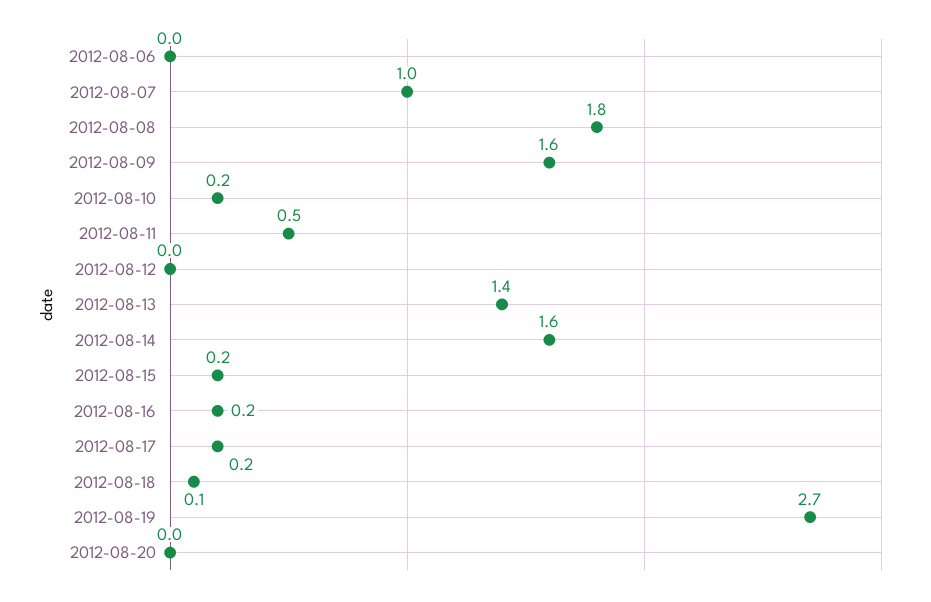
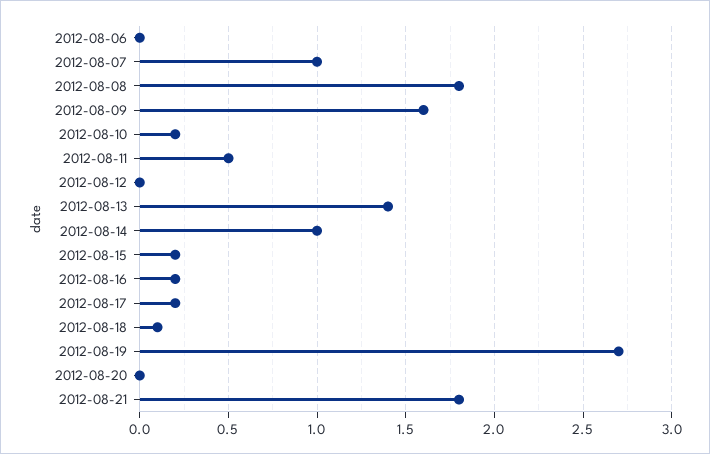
2012-08-14: 1.6 -> 1
2012-08-21: none -> 1.8

